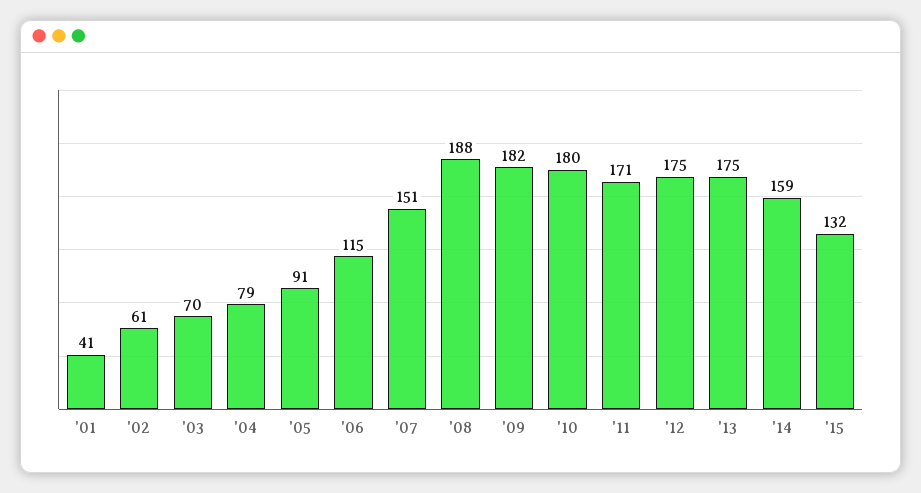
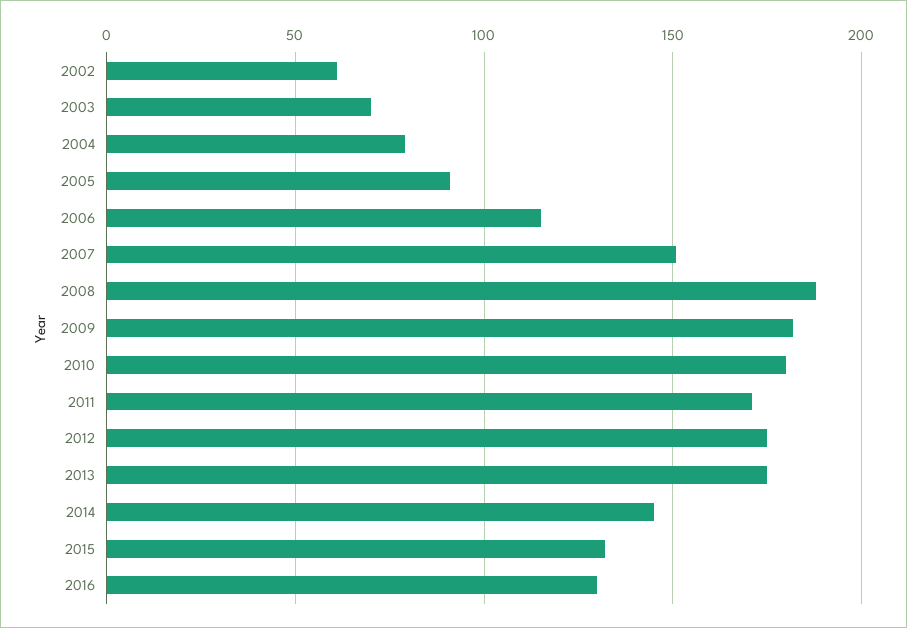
'01: 41 -> none
'14: 159 -> 145
2016: none -> 130

